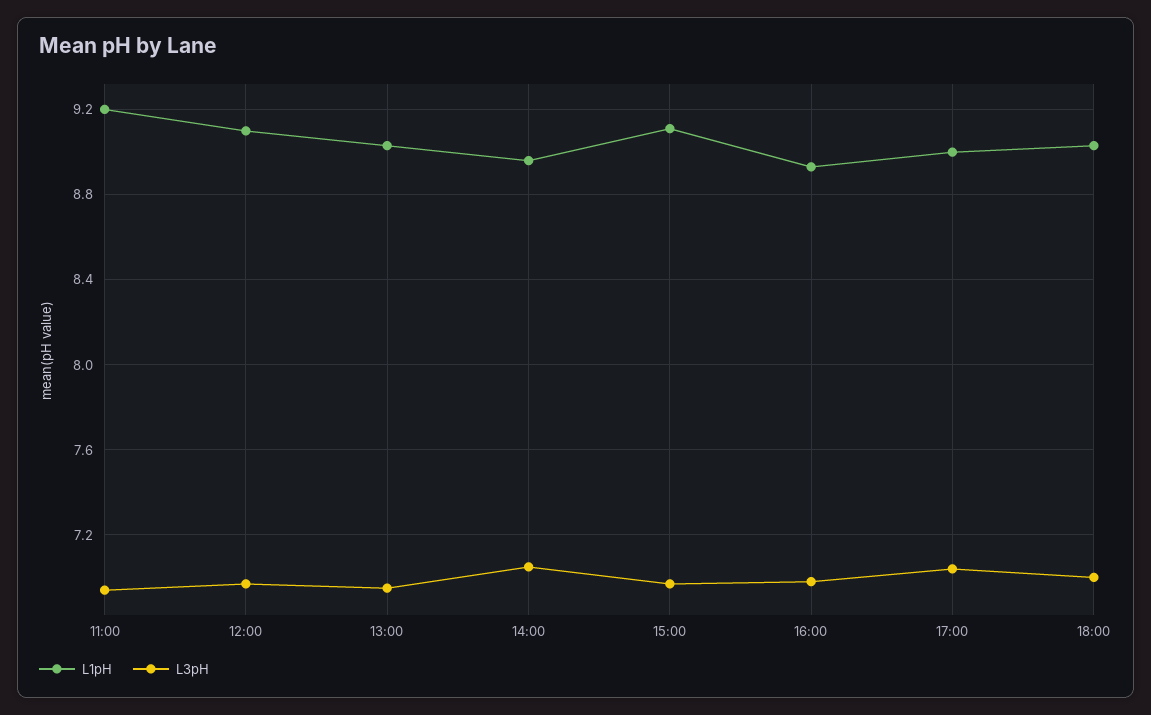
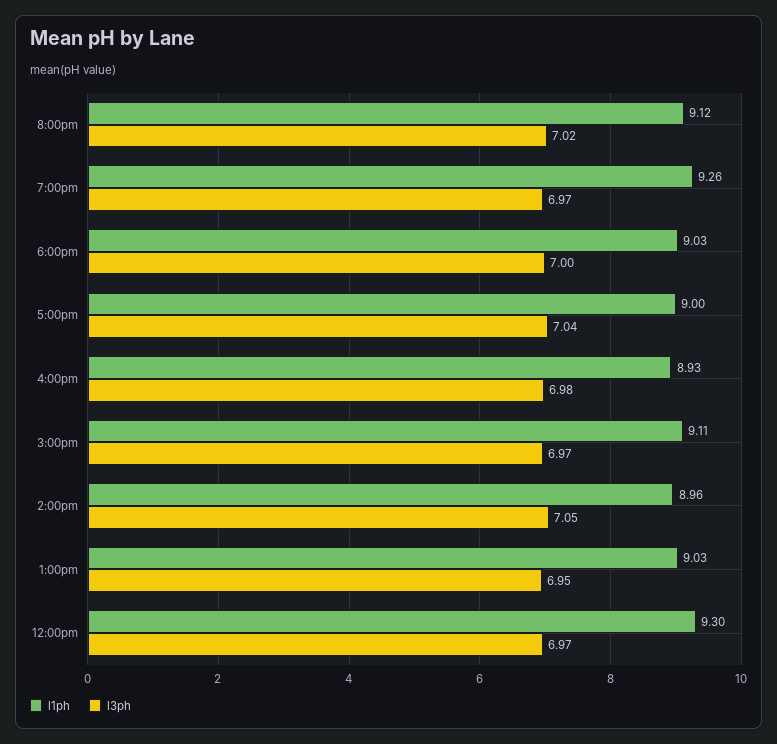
L1pH, 11:00: 9.2 -> none
L3pH, 11:00: 6.95 -> none
L1pH, 12:00: 9.1 -> 9.3
L1pH, 8:00pm: none -> 9.12
L3pH, 8:00pm: none -> 7.02
L1pH, 7:00pm: none -> 9.26
L3pH, 7:00pm: none -> 6.97

